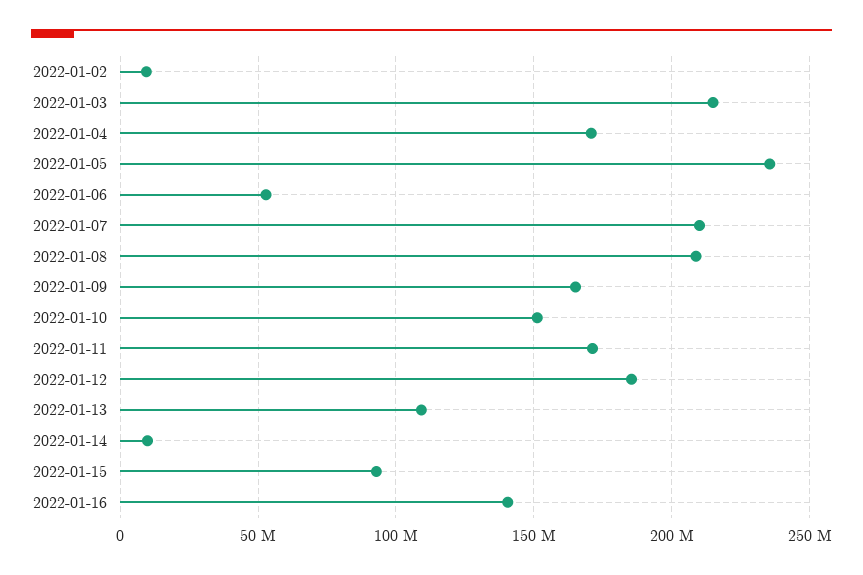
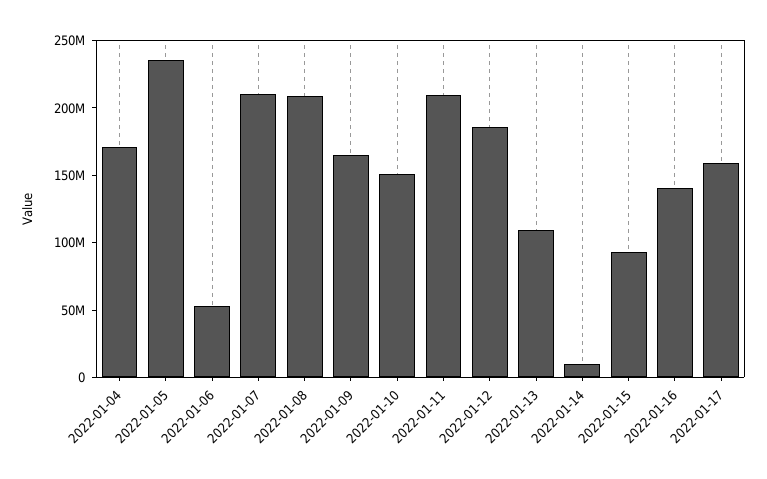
2022-01-02: 10000000 -> none
2022-01-03: 215000000 -> none
2022-01-11: 170000000 -> 210000000
2022-01-17: none -> 160000000

